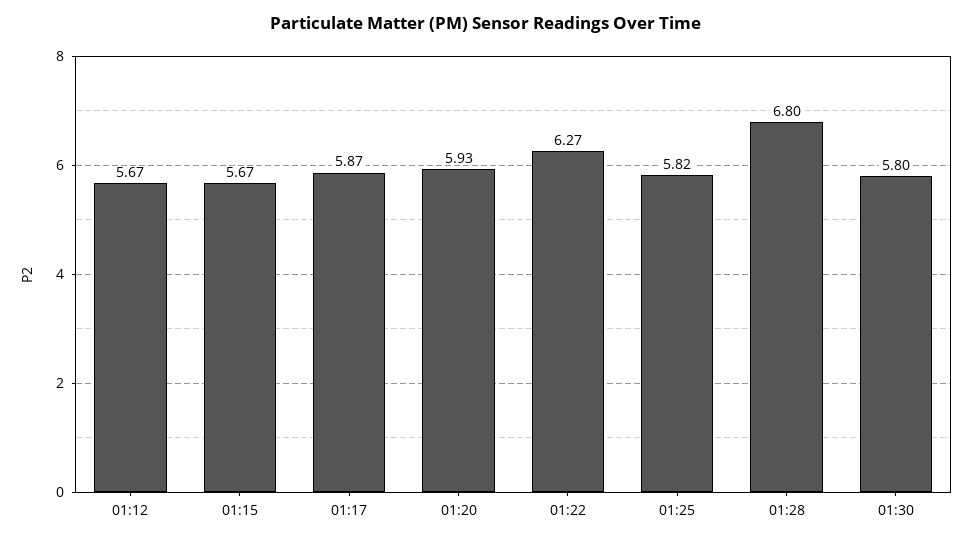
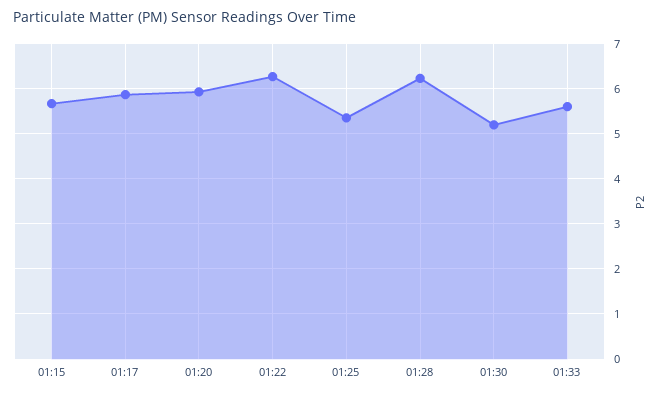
01:12: 5.67 -> none
01:25: 5.82 -> 5.4
01:28: 6.8 -> 6.2
01:30: 5.8 -> 5.2
01:33: none -> 5.6

